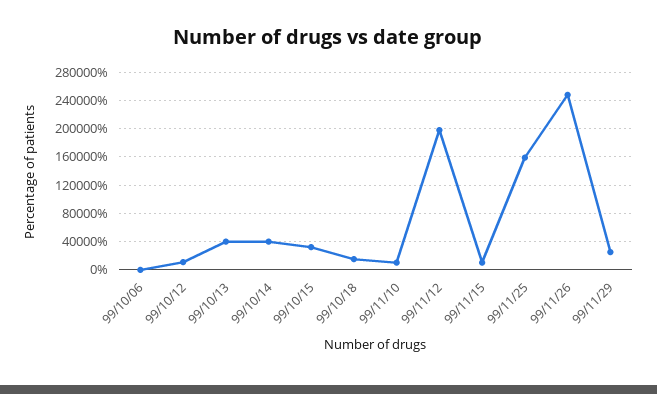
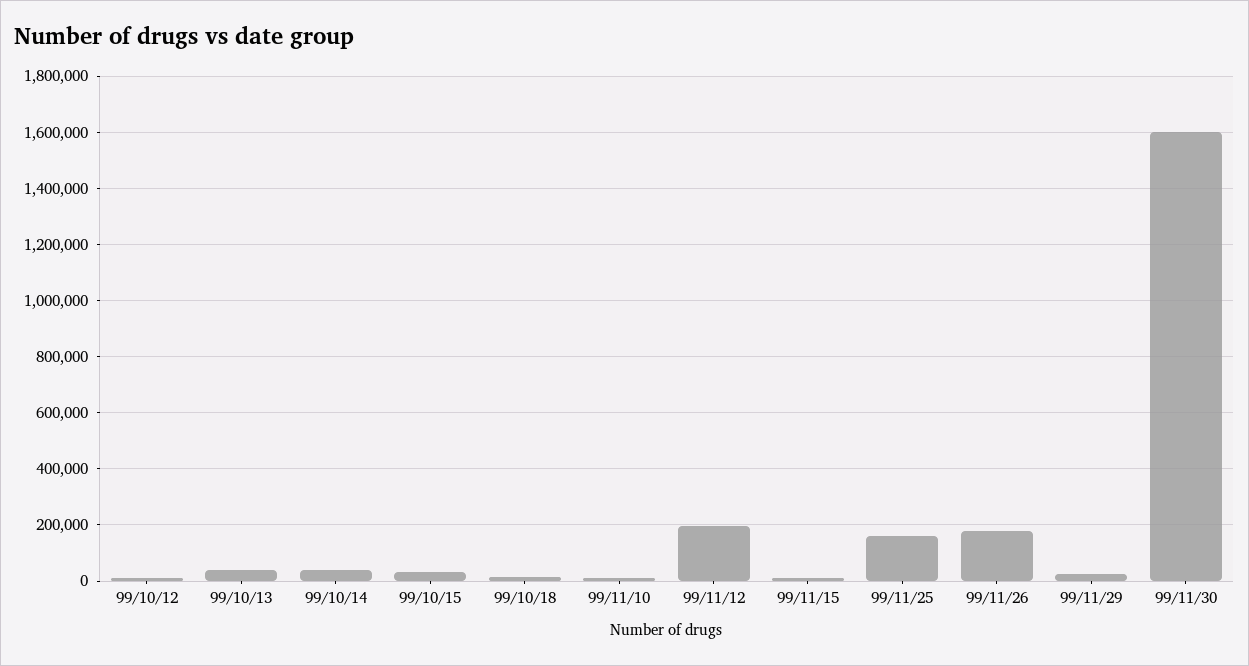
99/10/06: 0 -> none
99/11/26: 250000 -> 175000
99/11/30: none -> 1600000

